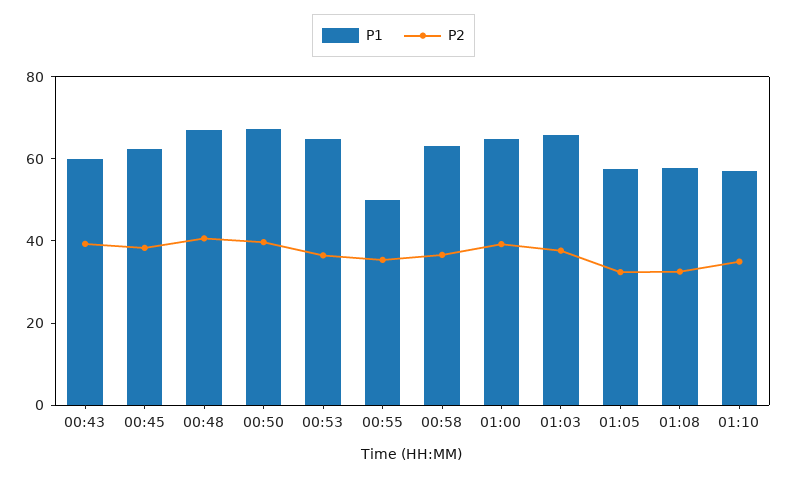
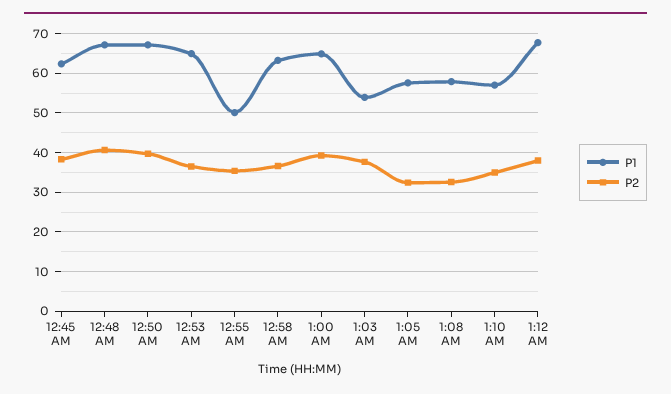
P1, 00:43: 60 -> none
P2, 00:43: 40 -> none
P1, 01:03: 65 -> 54
P1, 1:12 AM: none -> 68
P2, 1:12 AM: none -> 38

